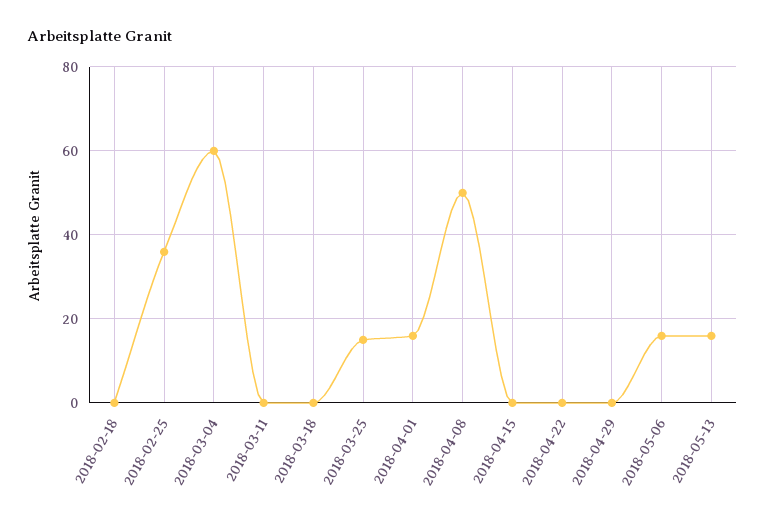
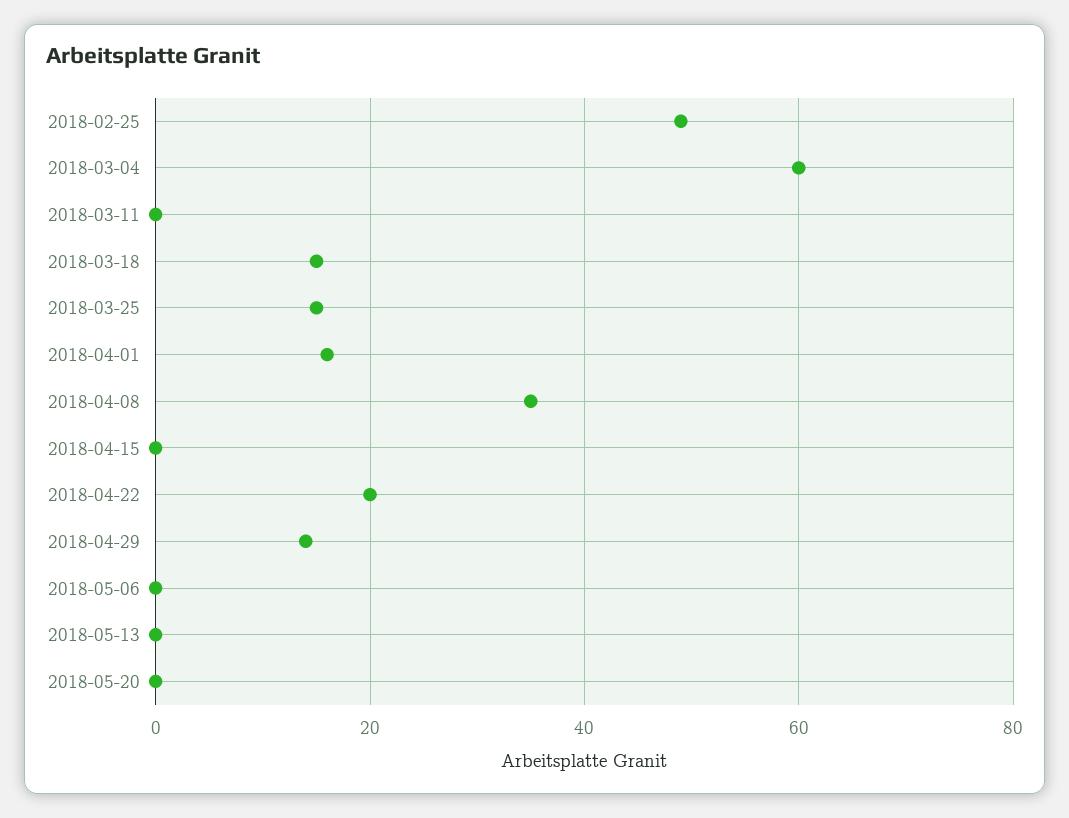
2018-02-18: 0 -> none
2018-02-25: 35 -> 50
2018-03-18: 0 -> 15
2018-04-08: 50 -> 35
2018-04-22: 0 -> 20
2018-04-29: 0 -> 15
2018-05-06: 15 -> 0
2018-05-13: 15 -> 0
2018-05-20: none -> 0

